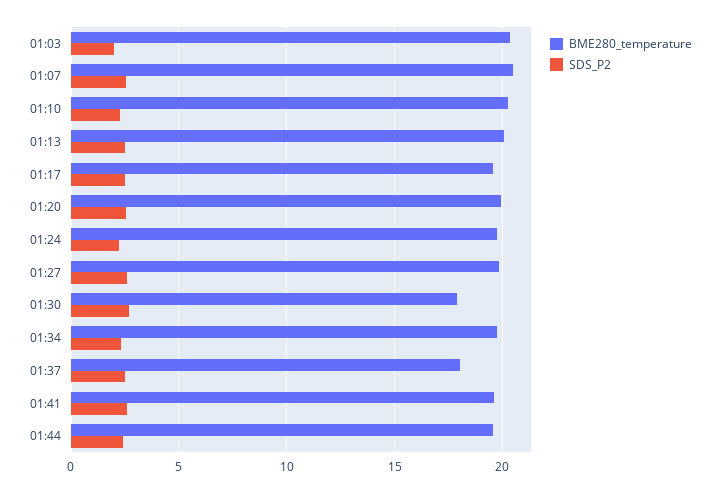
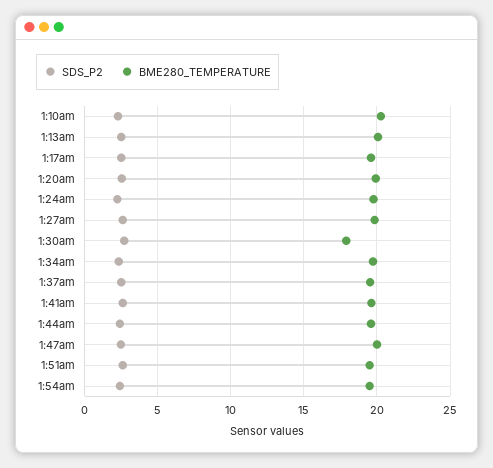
BME280_temperature, 01:03: 20.5 -> none
SDS_P2, 01:03: 2 -> none
BME280_temperature, 01:07: 20.5 -> none
SDS_P2, 01:07: 2.5 -> none
BME280_temperature, 01:37: 18 -> 19.5
SDS_P2, 1:47am: none -> 2.5
BME280_temperature, 1:47am: none -> 20
SDS_P2, 1:51am: none -> 2.5
BME280_temperature, 1:51am: none -> 19.5
SDS_P2, 1:54am: none -> 2.5
BME280_temperature, 1:54am: none -> 19.5

